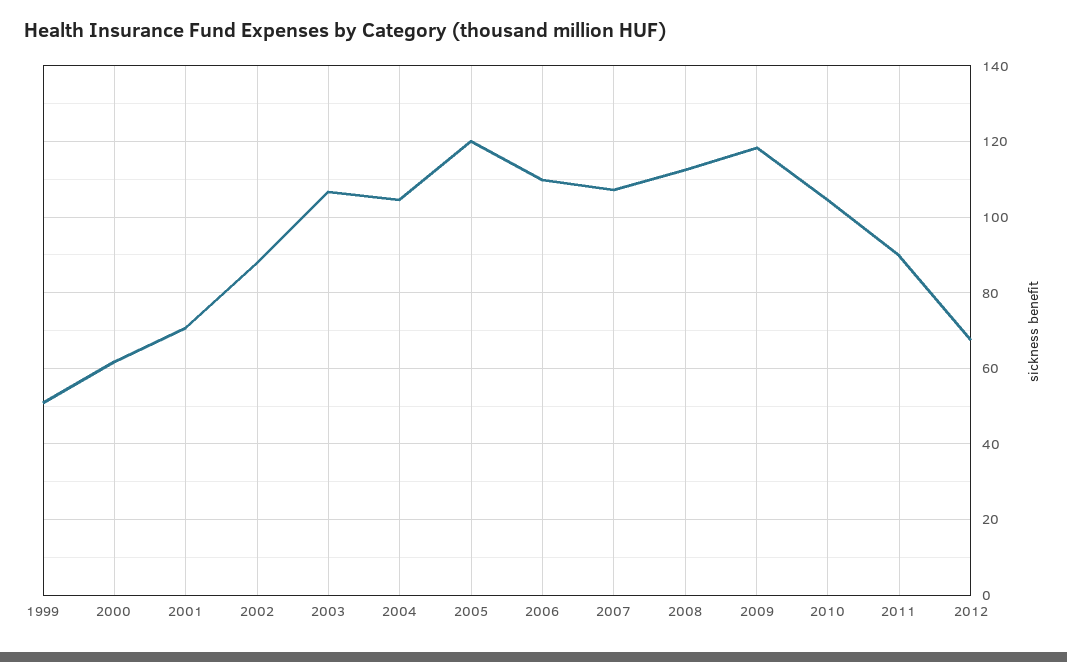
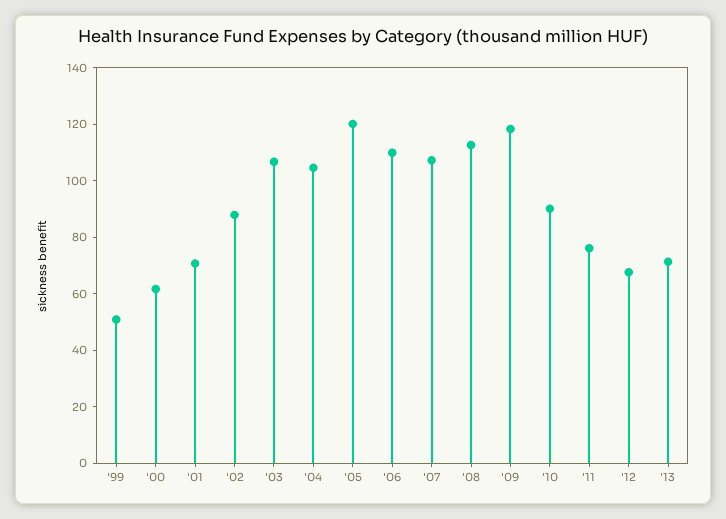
2010: 104 -> 90
2011: 90 -> 75
'13: none -> 70

